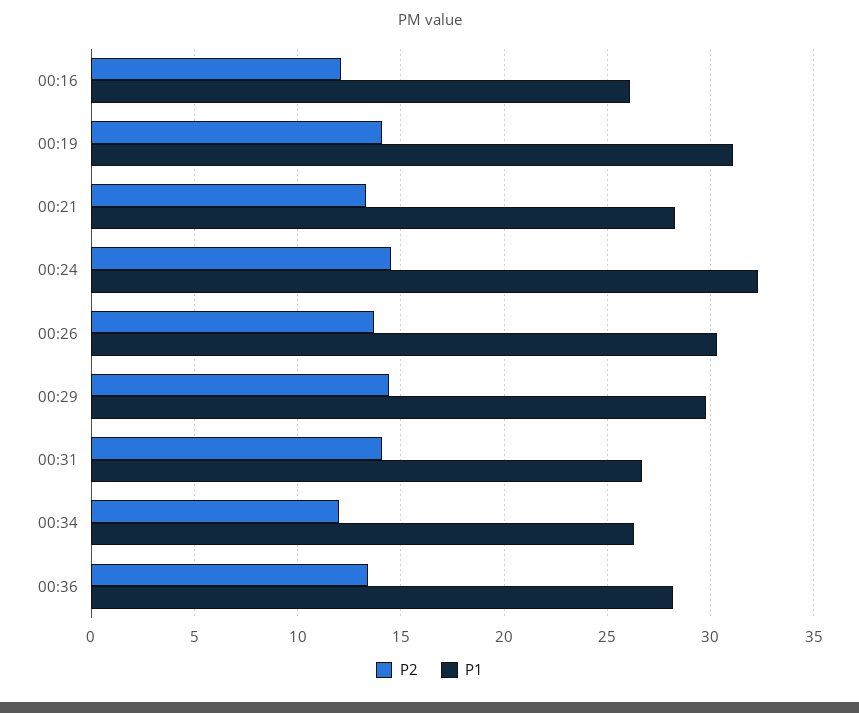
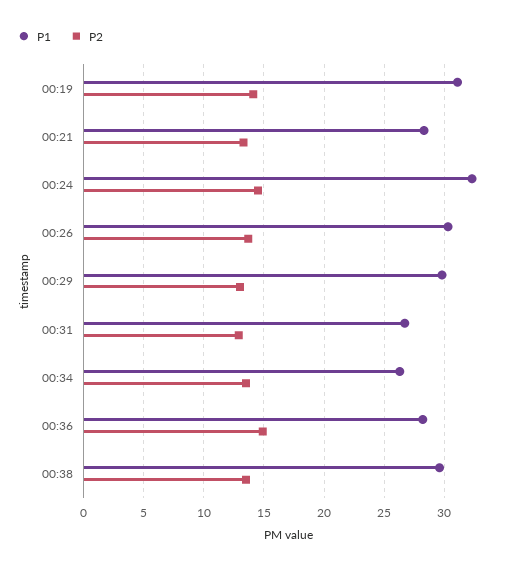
P2, 00:16: 12 -> none
P1, 00:16: 26 -> none
P2, 00:29: 14.5 -> 13
P2, 00:31: 14 -> 13
P2, 00:34: 12 -> 13.5
P2, 00:36: 13.5 -> 15
P1, 00:38: none -> 29.5
P2, 00:38: none -> 13.5

